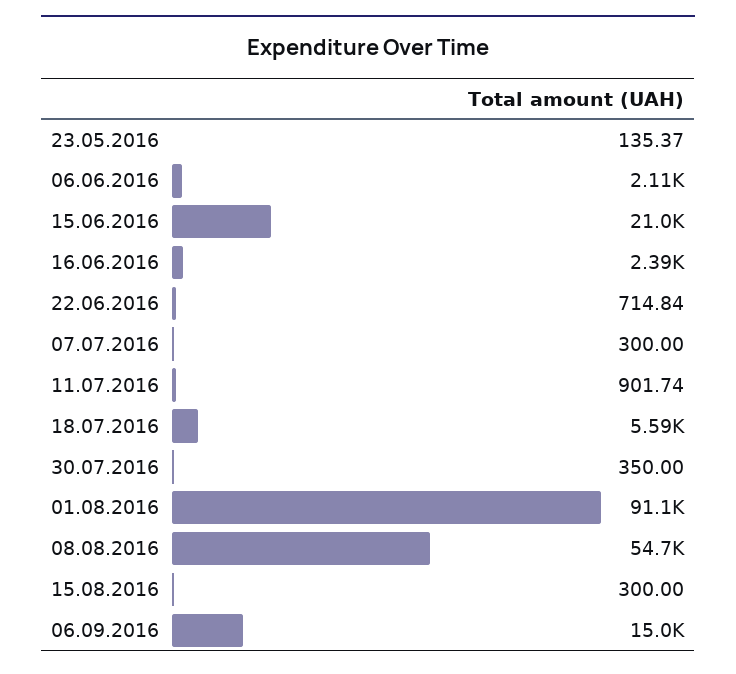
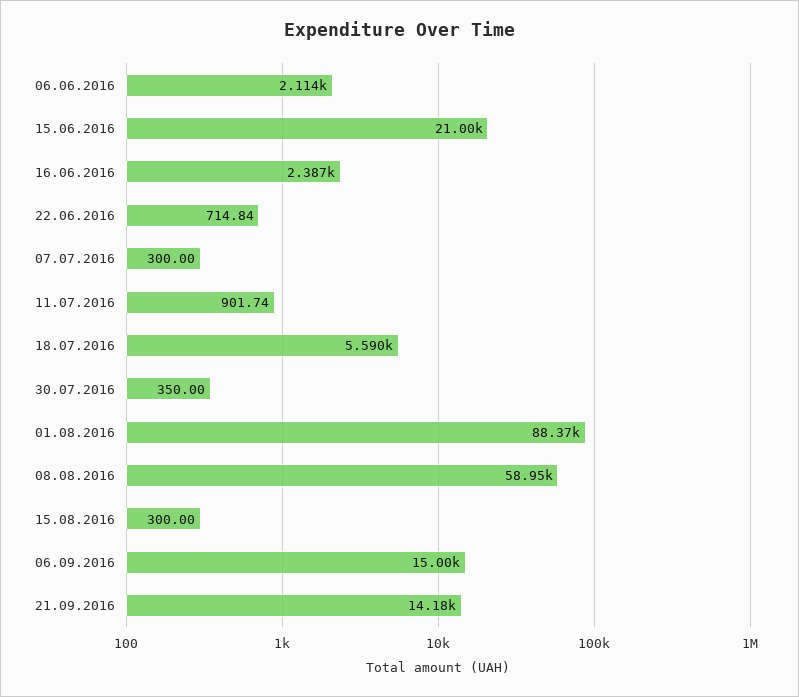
23.05.2016: 135.37 -> none
01.08.2016: 91100 -> 88370
08.08.2016: 54700 -> 58950
21.09.2016: none -> 14180

